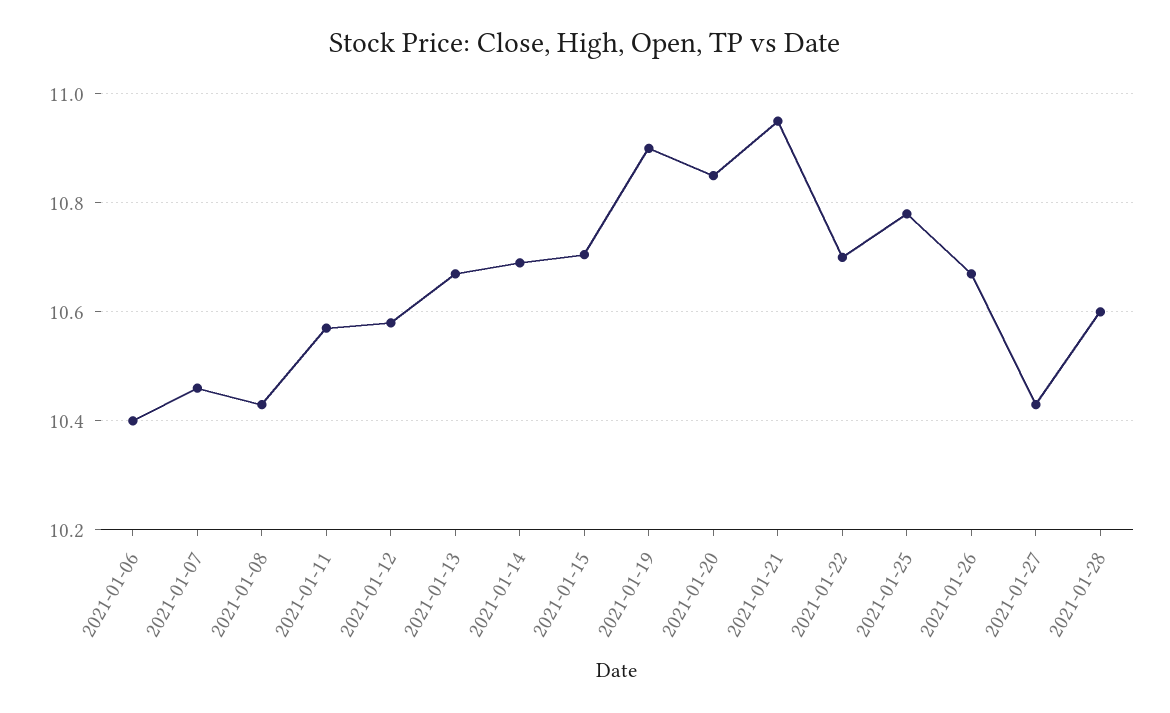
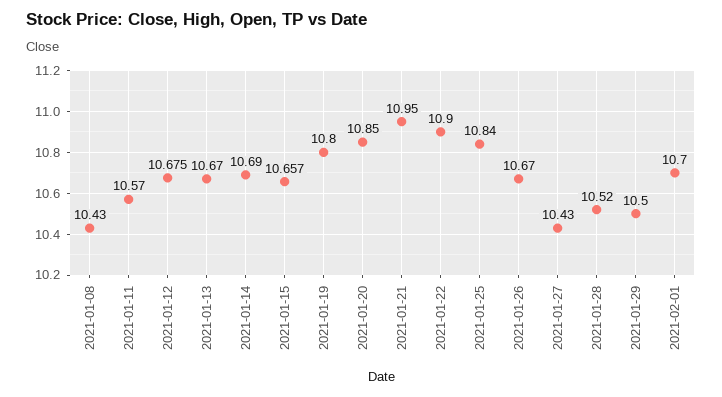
2021-01-06: 10.4 -> none
2021-01-07: 10.46 -> none
2021-01-12: 10.58 -> 10.675
2021-01-15: 10.7 -> 10.657
2021-01-19: 10.9 -> 10.8
2021-01-22: 10.7 -> 10.9
2021-01-25: 10.78 -> 10.84
2021-01-28: 10.6 -> 10.52
2021-01-29: none -> 10.5
2021-02-01: none -> 10.7

